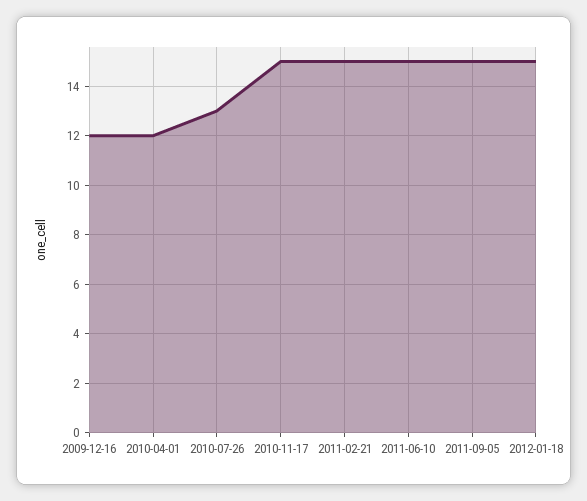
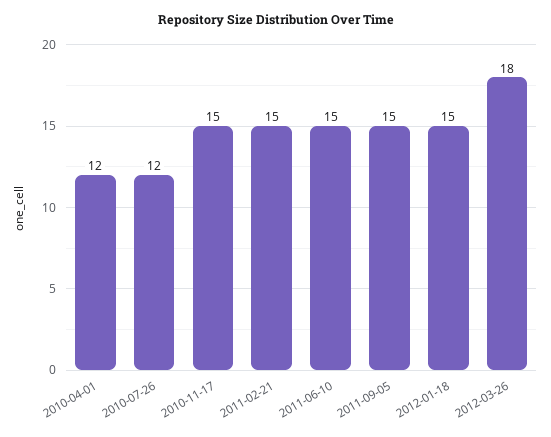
2009-12-16: 12 -> none
2010-07-26: 13 -> 12
2012-03-26: none -> 18

